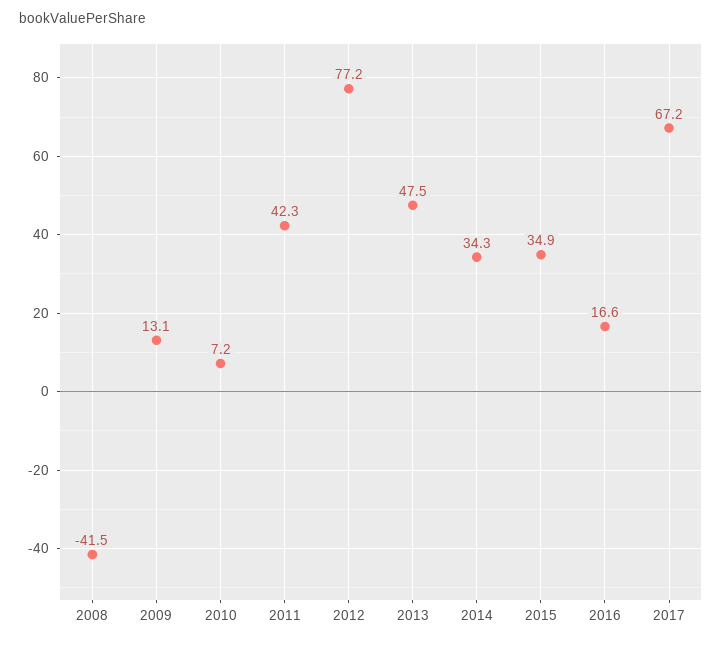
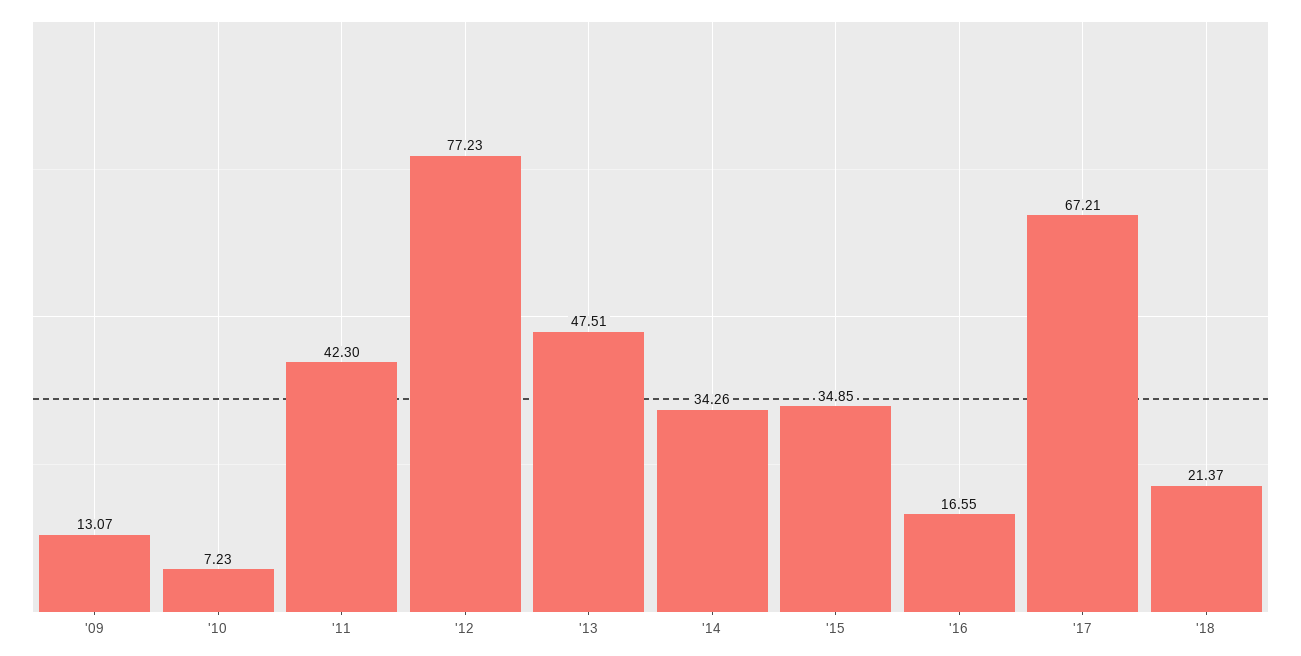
2008: -41.5 -> none
'18: none -> 21.37

